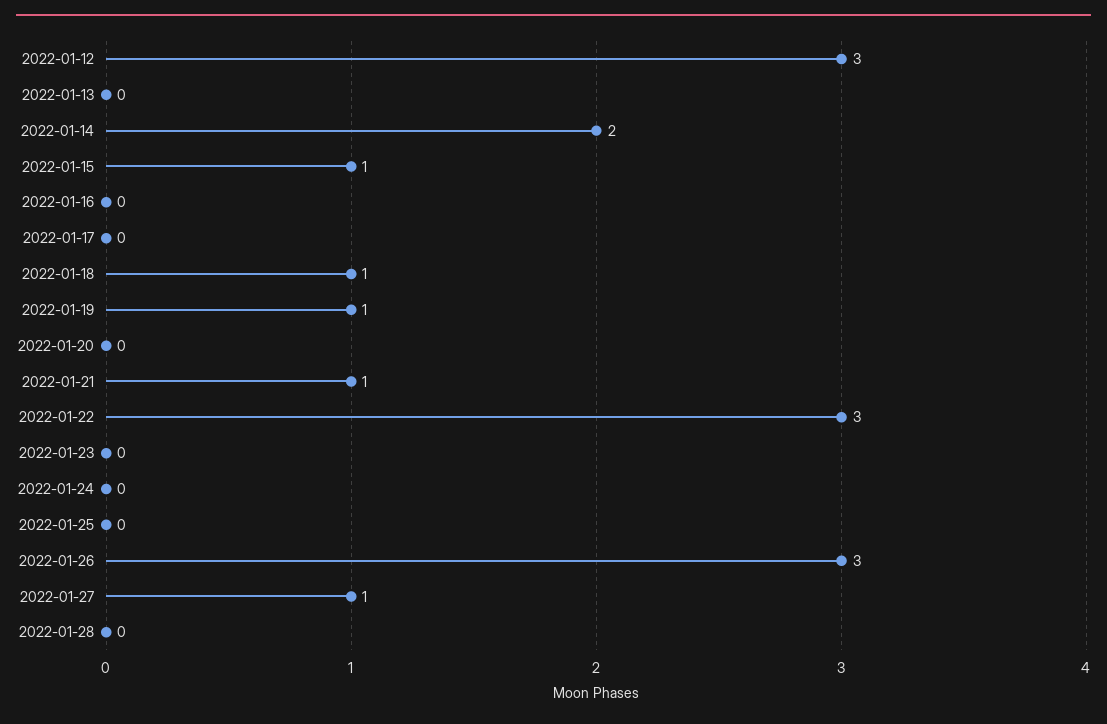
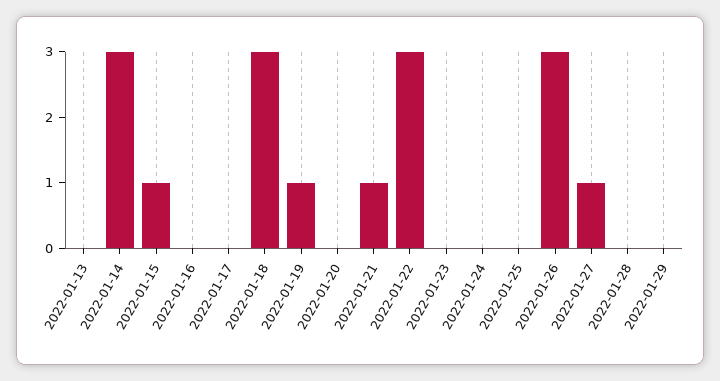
2022-01-12: 3 -> none
2022-01-14: 2 -> 3
2022-01-18: 1 -> 3
2022-01-29: none -> 0

